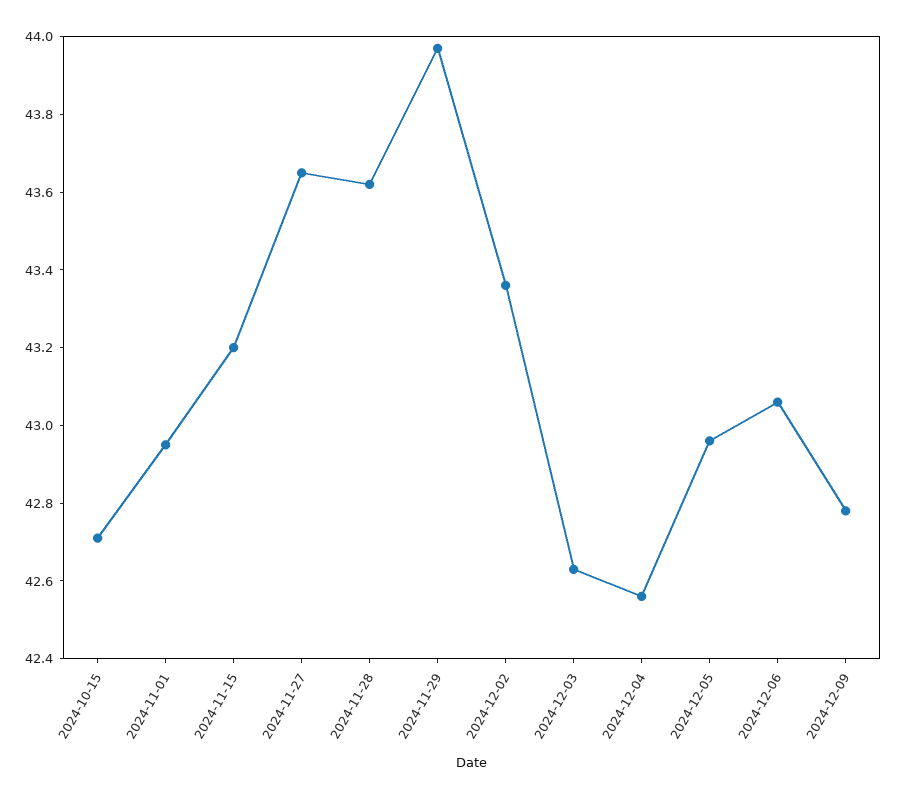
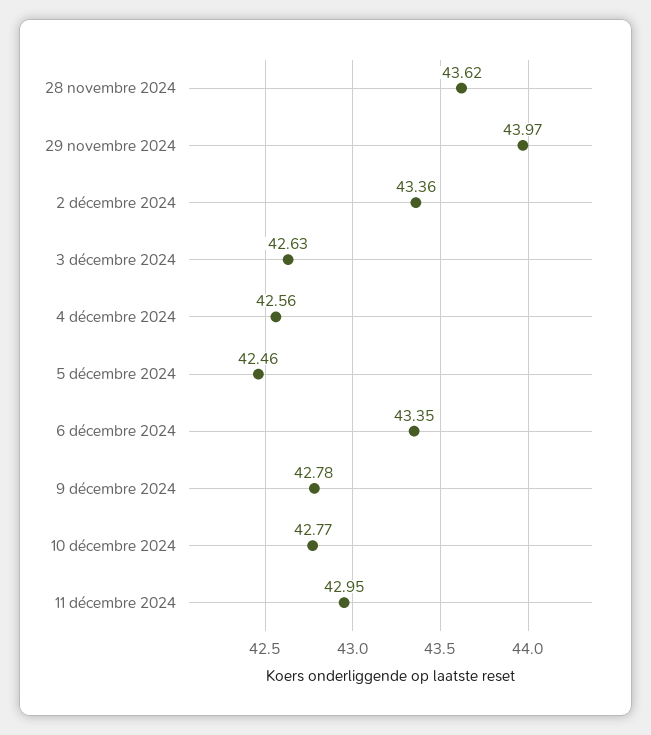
2024-10-15: 42.7 -> none
2024-11-01: 42.95 -> none
2024-11-15: 43.2 -> none
2024-11-27: 43.65 -> none
2024-12-05: 42.95 -> 42.46
2024-12-06: 43.05 -> 43.35
10 décembre 2024: none -> 42.77
11 décembre 2024: none -> 42.95

